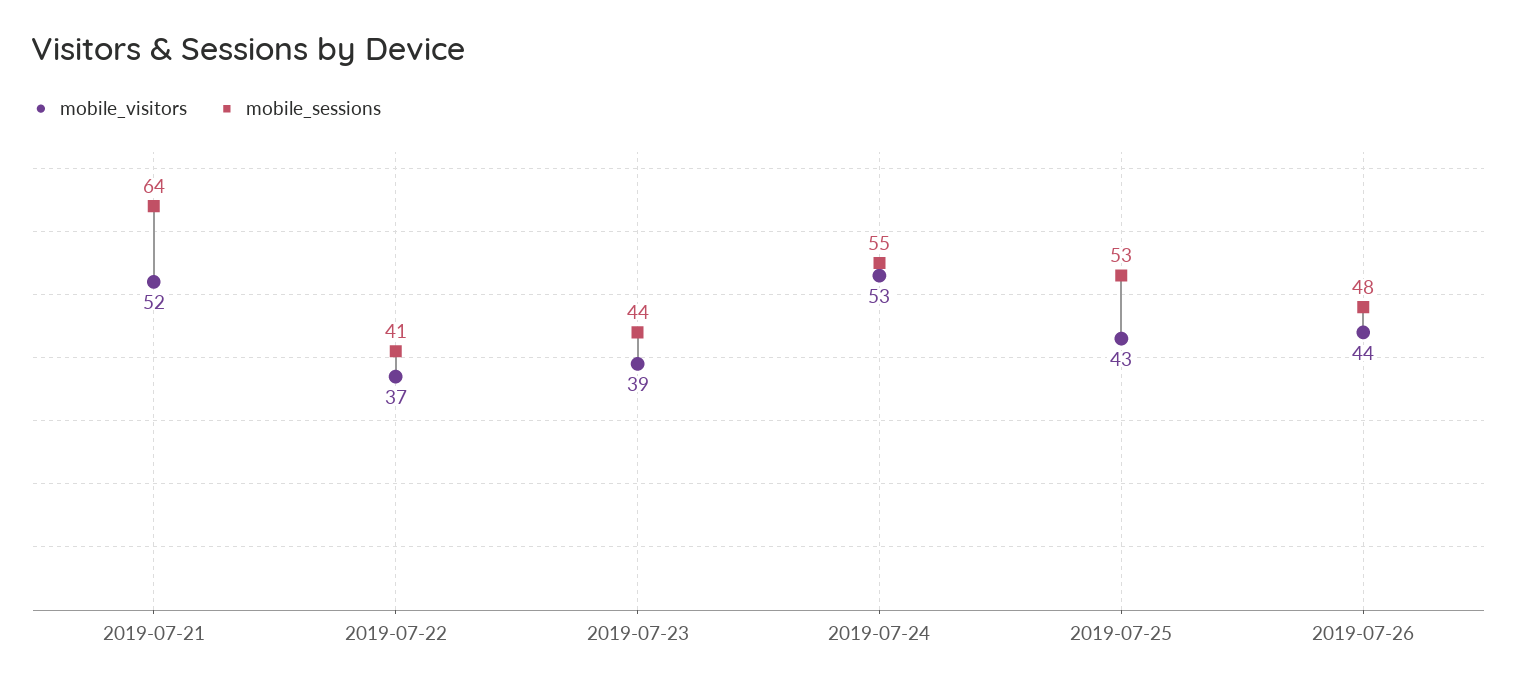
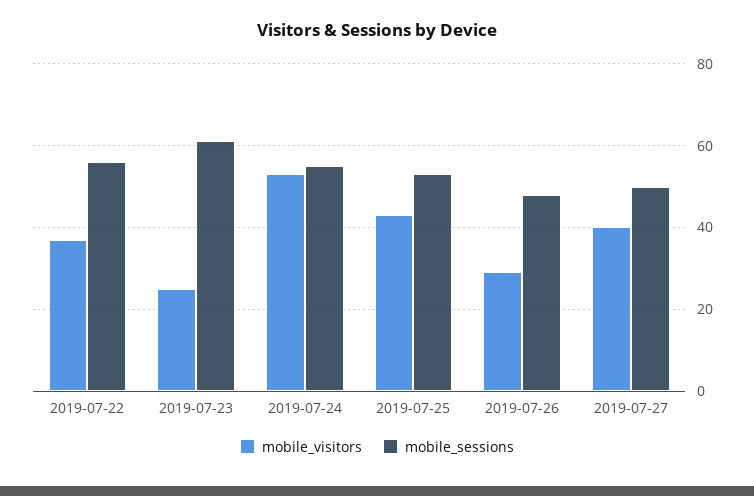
mobile_visitors, 2019-07-21: 52 -> none
mobile_sessions, 2019-07-21: 64 -> none
mobile_sessions, 2019-07-22: 41 -> 55
mobile_visitors, 2019-07-23: 39 -> 25
mobile_sessions, 2019-07-23: 44 -> 60
mobile_visitors, 2019-07-26: 44 -> 30
mobile_visitors, 2019-07-27: none -> 40
mobile_sessions, 2019-07-27: none -> 50

